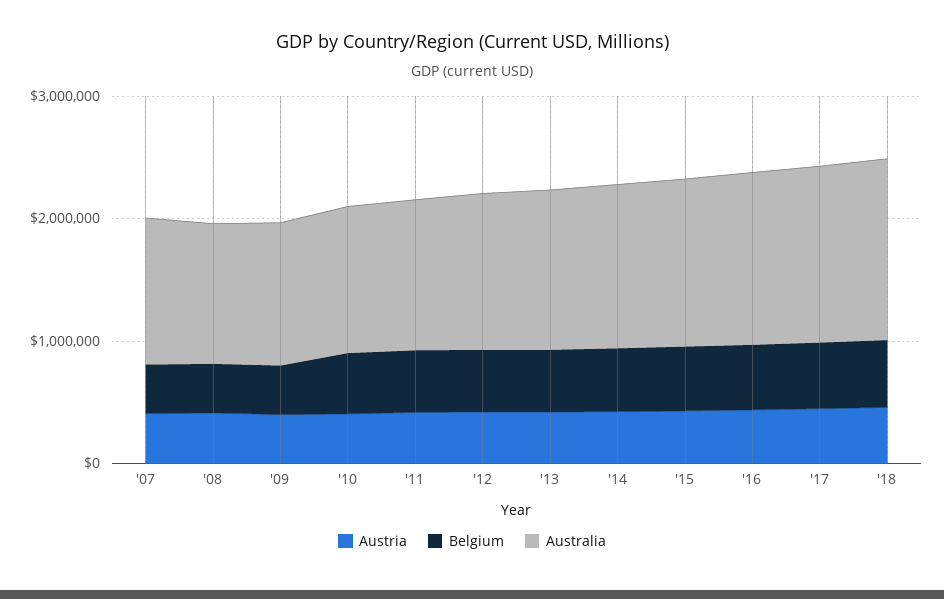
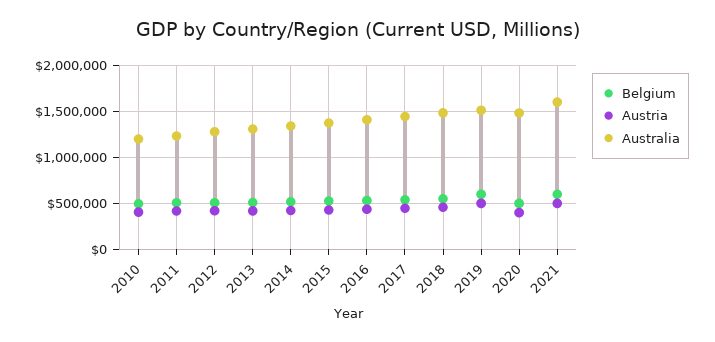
Austria, '07: 400000 -> none
Belgium, '07: 400000 -> none
Australia, '07: 1200000 -> none
Austria, '08: 400000 -> none
Belgium, '08: 400000 -> none
Australia, '08: 1200000 -> none
Austria, '09: 400000 -> none
Belgium, '09: 400000 -> none
Australia, '09: 1200000 -> none
Belgium, 2019: none -> 600000
Austria, 2019: none -> 500000
Australia, 2019: none -> 1500000
Belgium, 2020: none -> 500000
Austria, 2020: none -> 400000
Australia, 2020: none -> 1500000
Belgium, 2021: none -> 600000
Austria, 2021: none -> 500000
Australia, 2021: none -> 1600000

